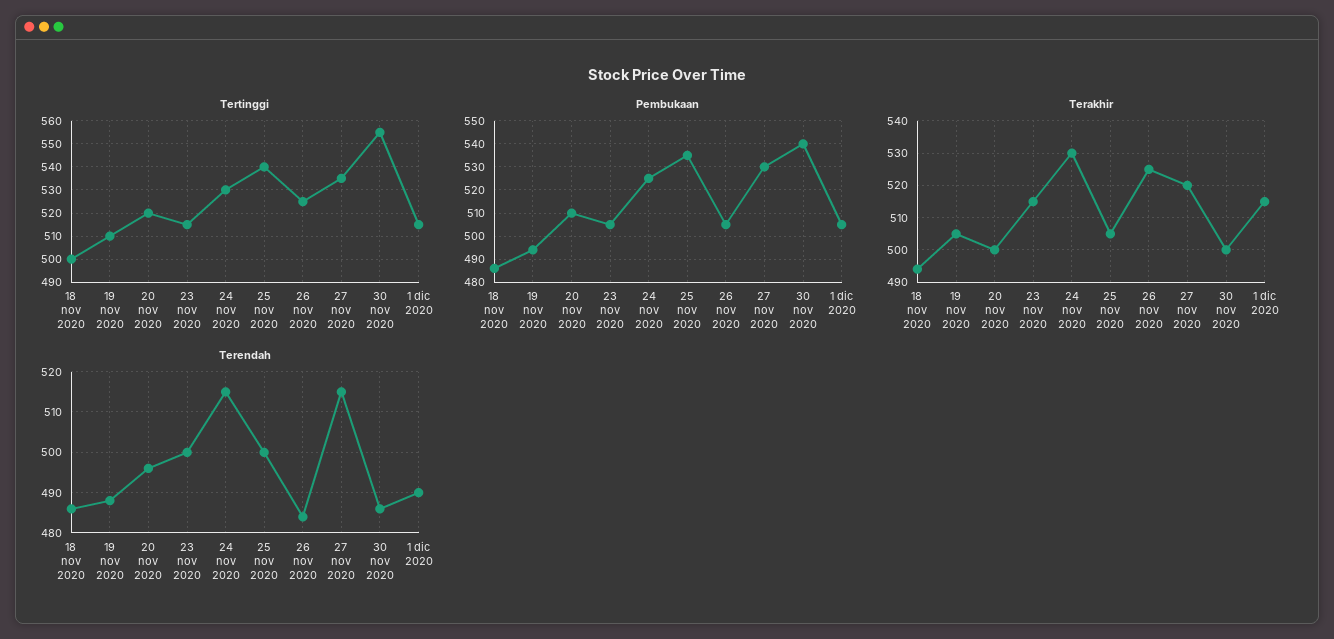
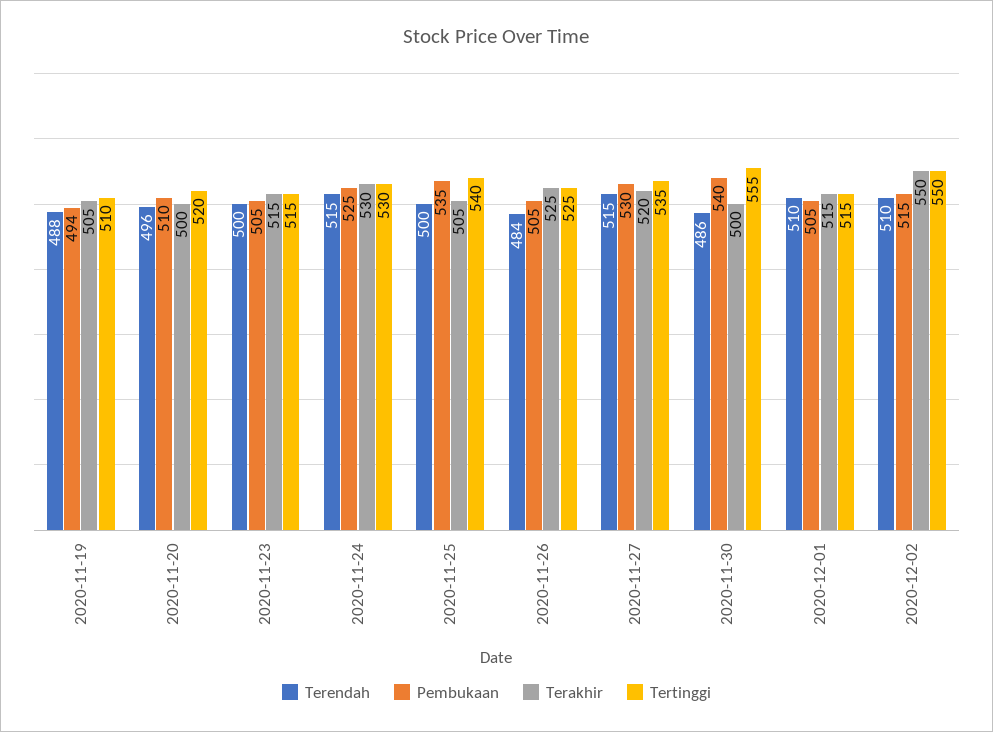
Tertinggi, 18 nov 2020: 500 -> none
Pembukaan, 18 nov 2020: 485 -> none
Terakhir, 18 nov 2020: 495 -> none
Terendah, 18 nov 2020: 485 -> none
Terendah, 1 dic 2020: 490 -> 510
Terendah, 2020-12-02: none -> 510
Pembukaan, 2020-12-02: none -> 515
Terakhir, 2020-12-02: none -> 550
Tertinggi, 2020-12-02: none -> 550

